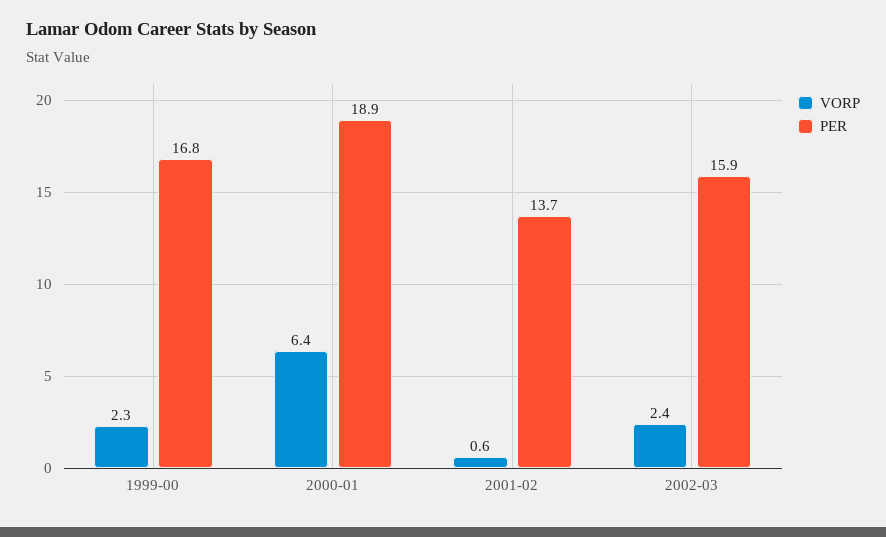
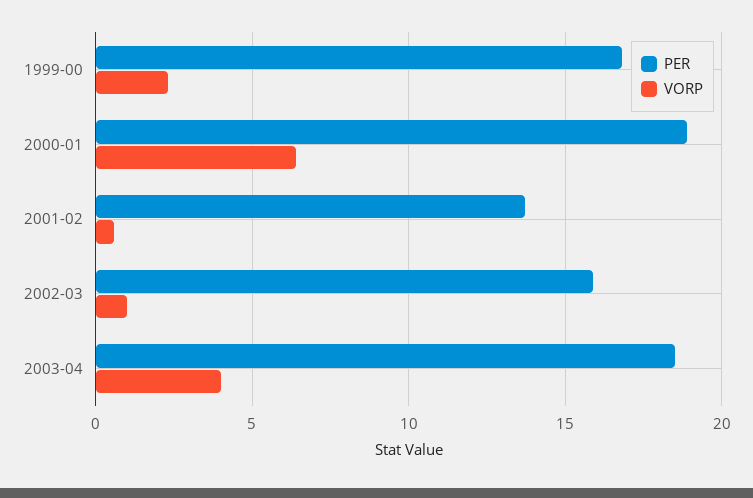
VORP, 2002-03: 2.4 -> 1
PER, 2003-04: none -> 18.5
VORP, 2003-04: none -> 4

